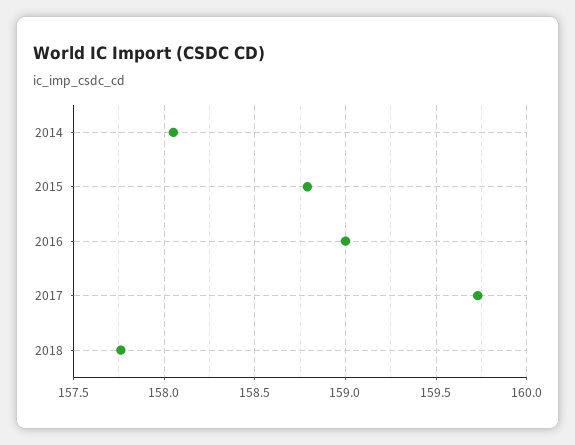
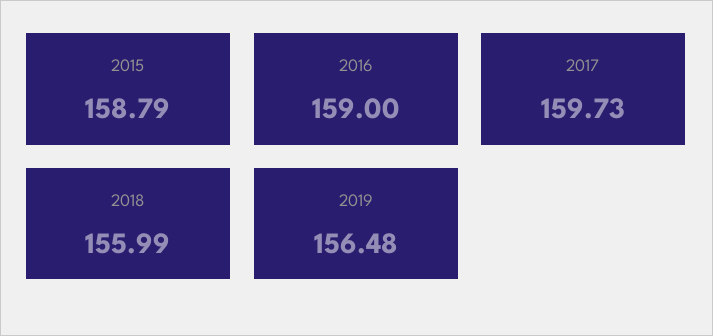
2014: 158.05 -> none
2018: 157.75 -> 155.99
2019: none -> 156.48

